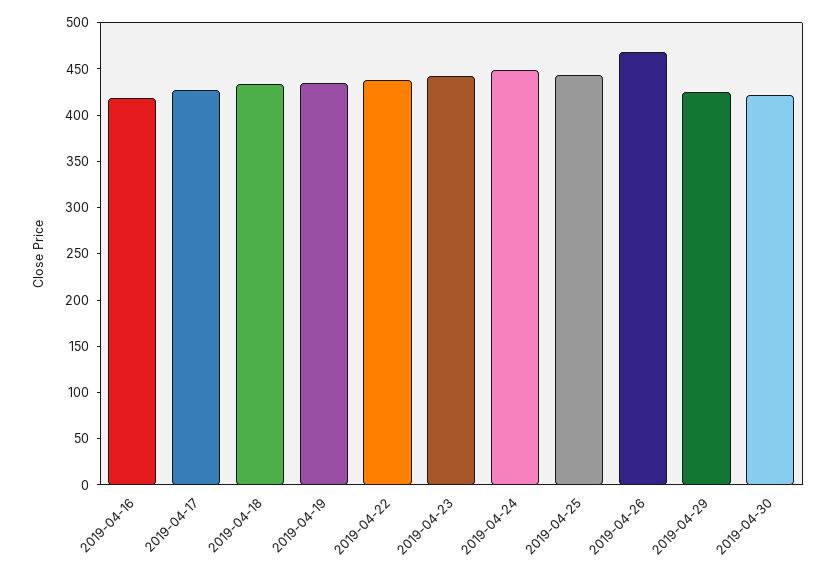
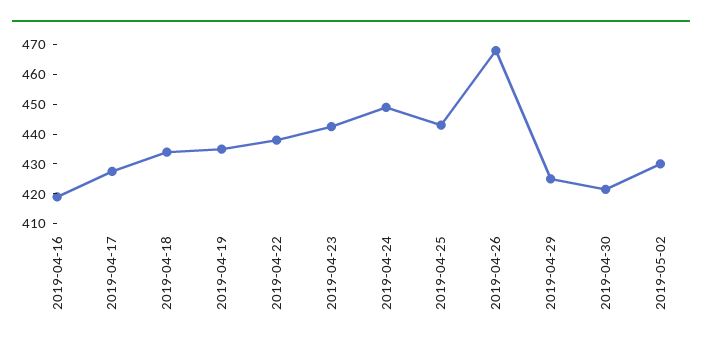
2019-05-02: none -> 430

